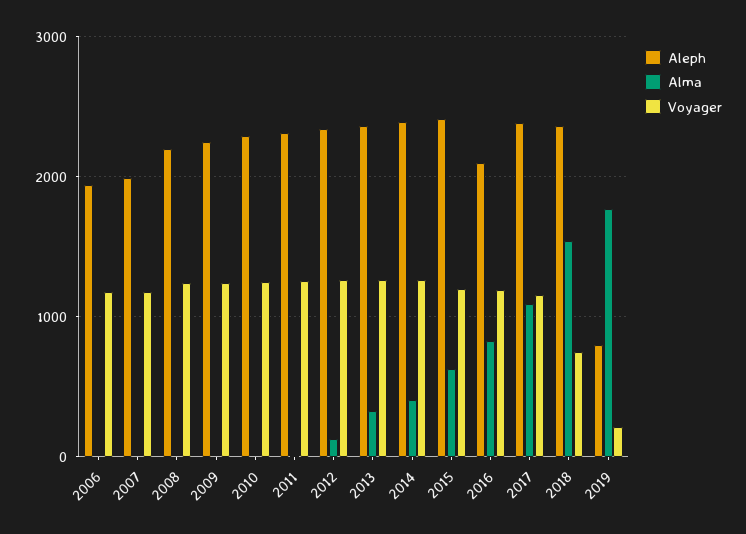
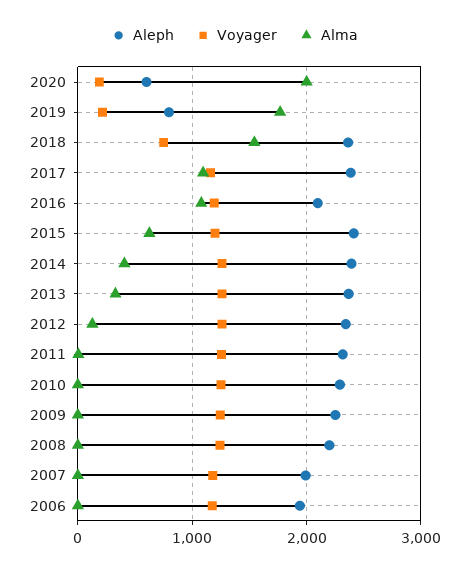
Alma, 2016: 800 -> 1100
Aleph, 2020: none -> 600
Voyager, 2020: none -> 200
Alma, 2020: none -> 2000

